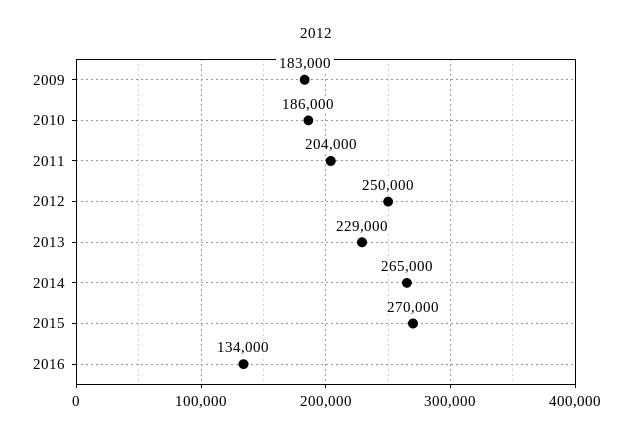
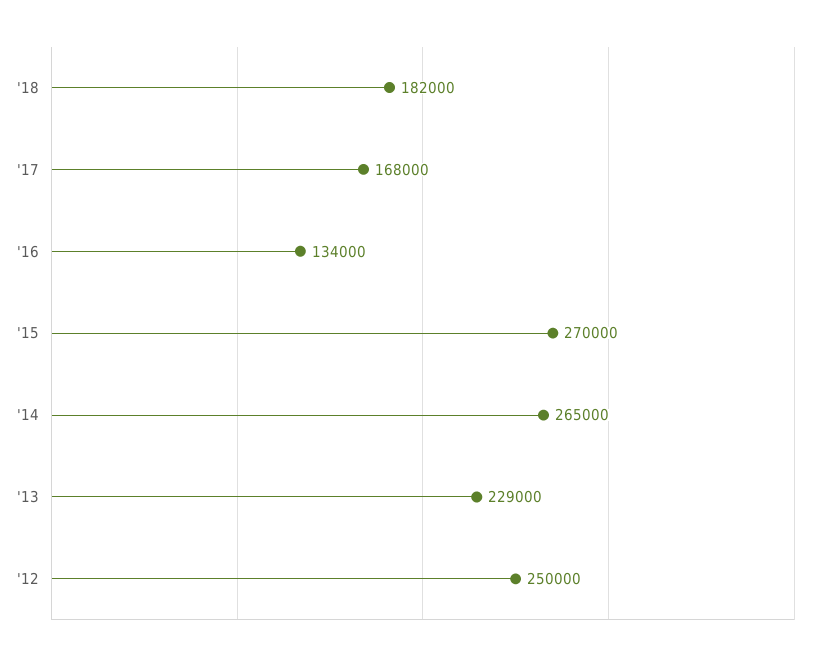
2009: 183000 -> none
2010: 186000 -> none
2011: 204000 -> none
'18: none -> 182000
'17: none -> 168000

